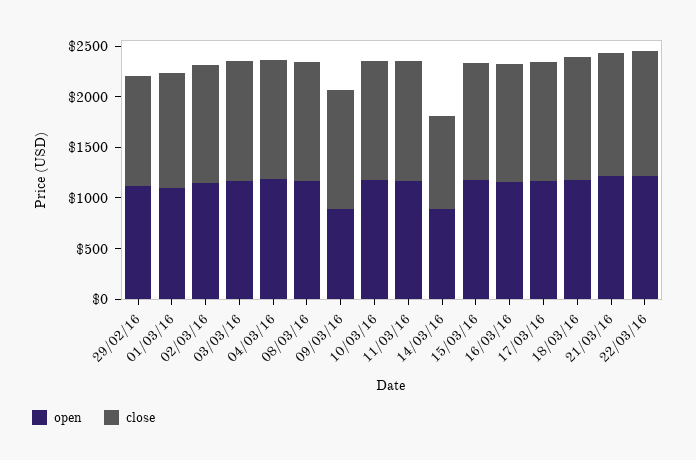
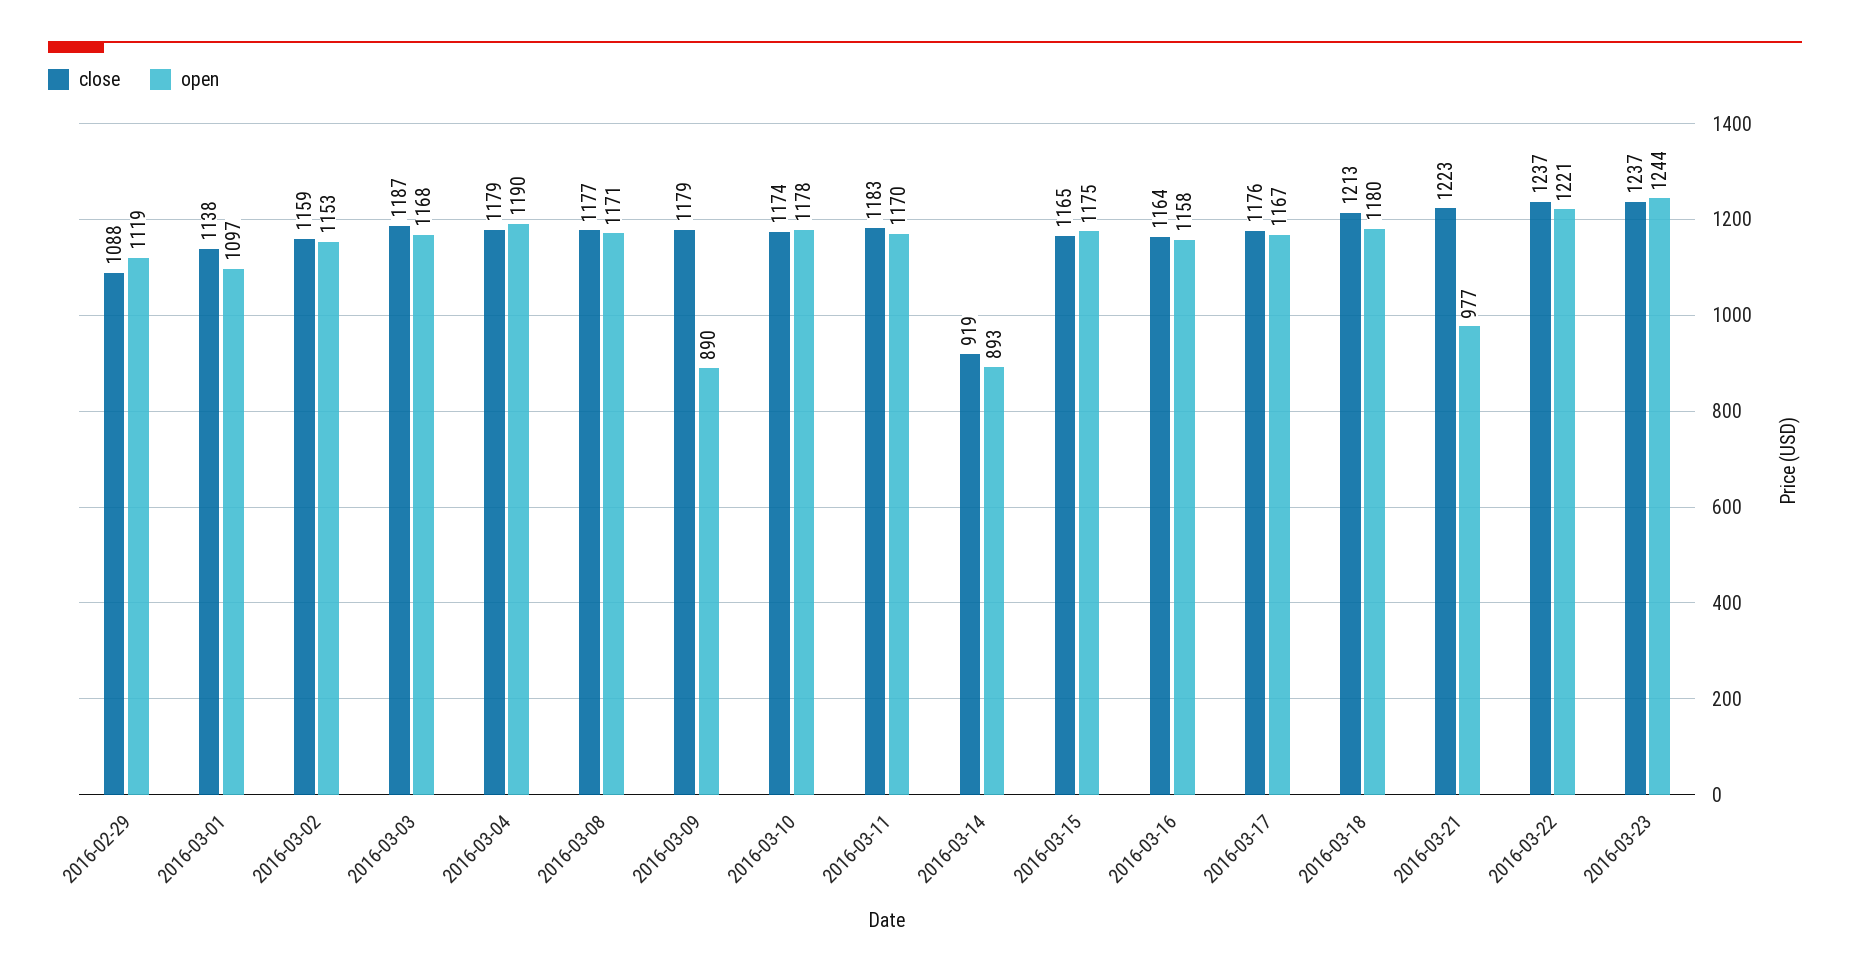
open, 21/03/16: 1200 -> 977
close, 2016-03-23: none -> 1237
open, 2016-03-23: none -> 1244

